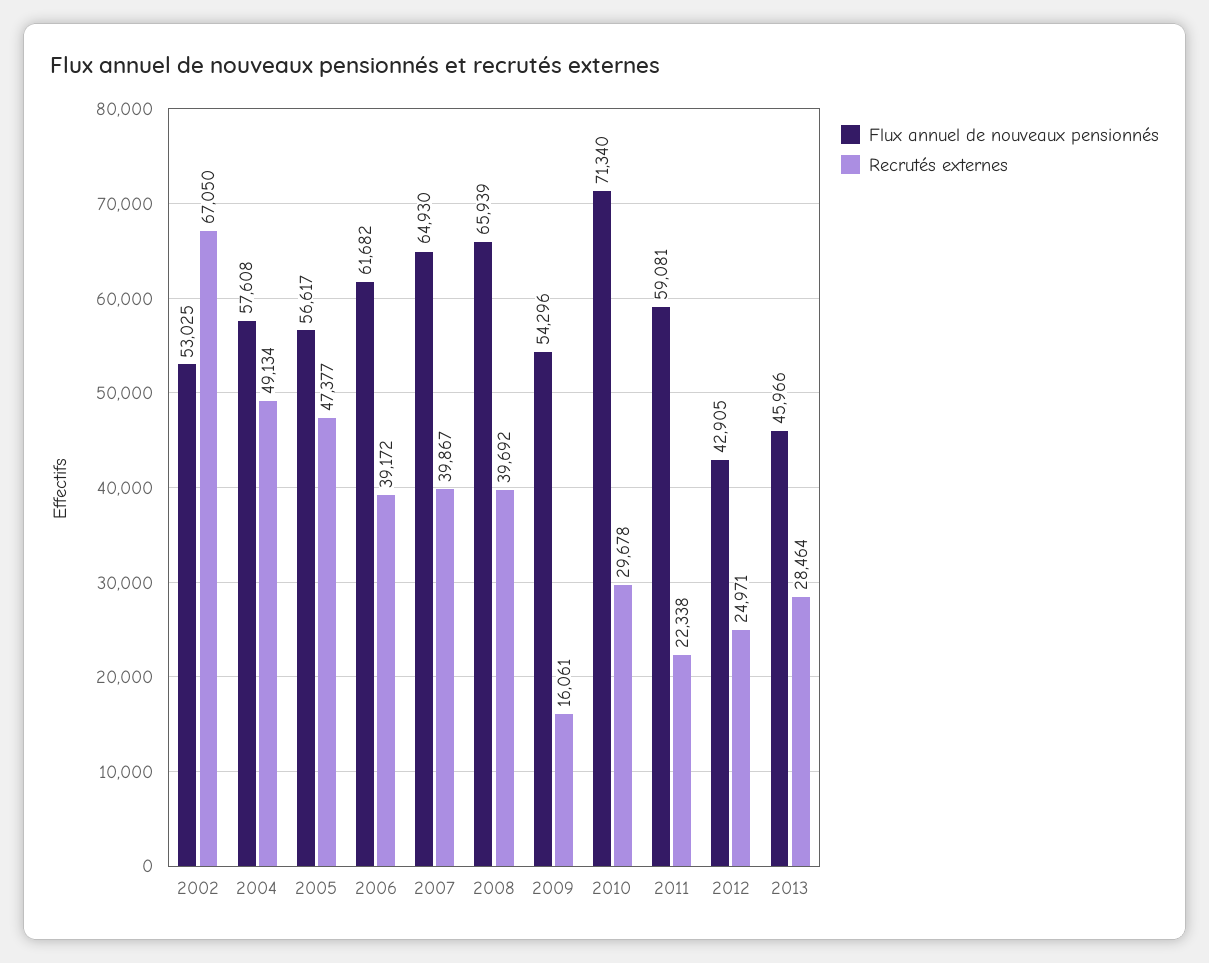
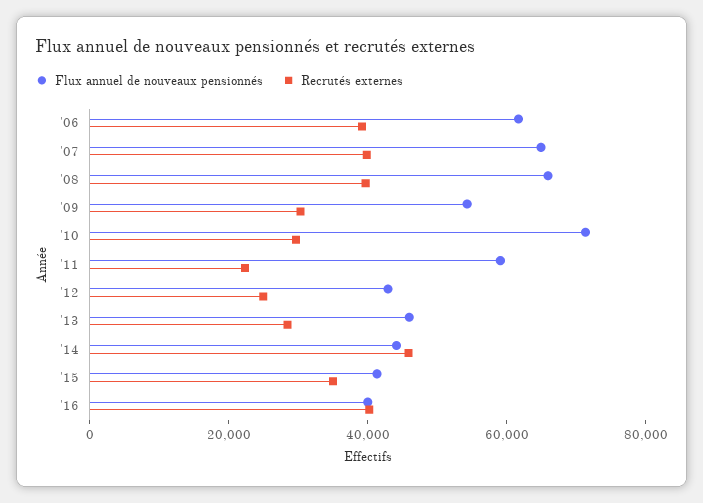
Flux annuel de nouveaux pensionnés, 2002: 53025 -> none
Recrutés externes, 2002: 67050 -> none
Flux annuel de nouveaux pensionnés, 2004: 57608 -> none
Recrutés externes, 2004: 49134 -> none
Flux annuel de nouveaux pensionnés, 2005: 56617 -> none
Recrutés externes, 2005: 47377 -> none
Recrutés externes, 2009: 16061 -> 30000
Flux annuel de nouveaux pensionnés, '14: none -> 45000
Recrutés externes, '14: none -> 45000
Flux annuel de nouveaux pensionnés, '15: none -> 40000
Recrutés externes, '15: none -> 35000
Flux annuel de nouveaux pensionnés, '16: none -> 40000
Recrutés externes, '16: none -> 40000

